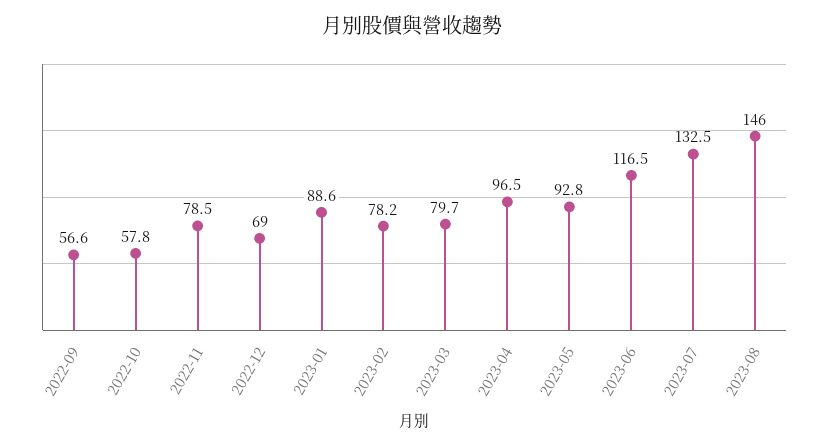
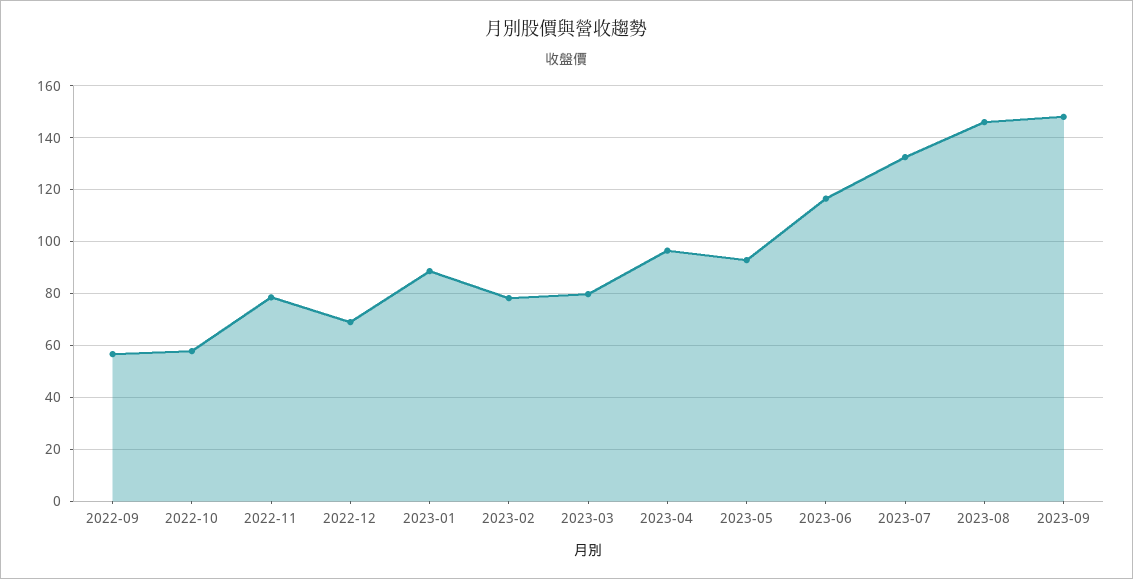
2023-09: none -> 147.5

